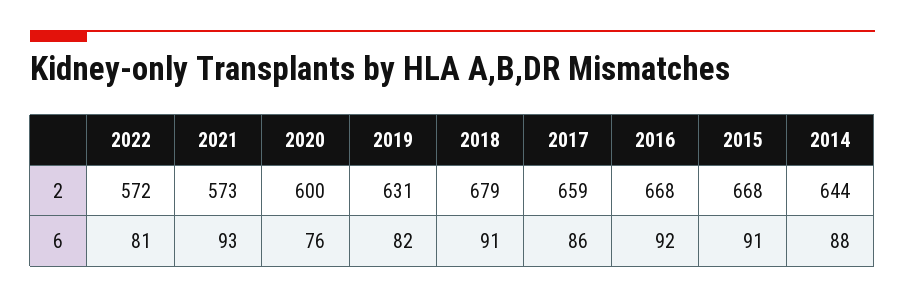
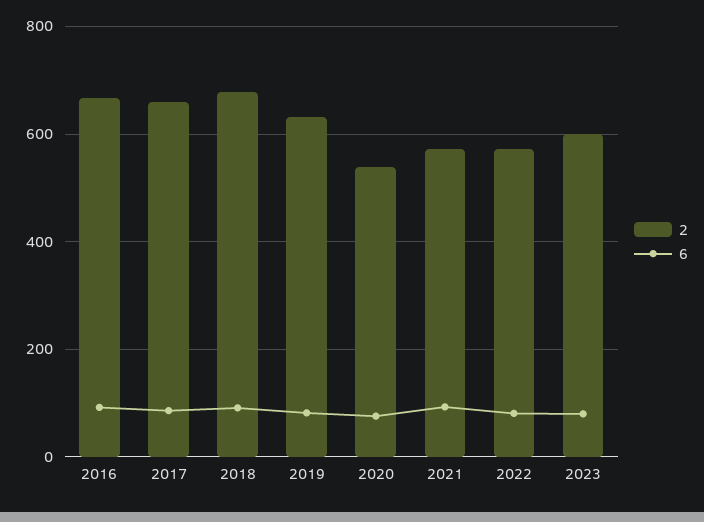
2, 2020: 600 -> 540
2, 2015: 668 -> none
2, 2014: 644 -> none
6, 2015: 91 -> none
6, 2014: 88 -> none
2, 2023: none -> 600
6, 2023: none -> 80

